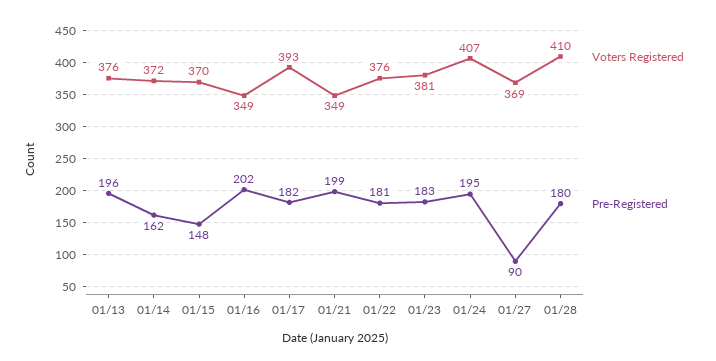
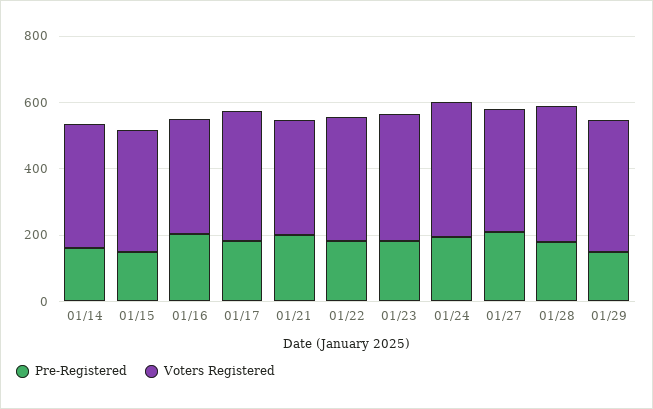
Voters Registered, 01/13: 376 -> none
Pre-Registered, 01/13: 196 -> none
Pre-Registered, 01/27: 90 -> 200
Pre-Registered, 01/29: none -> 150
Voters Registered, 01/29: none -> 400

